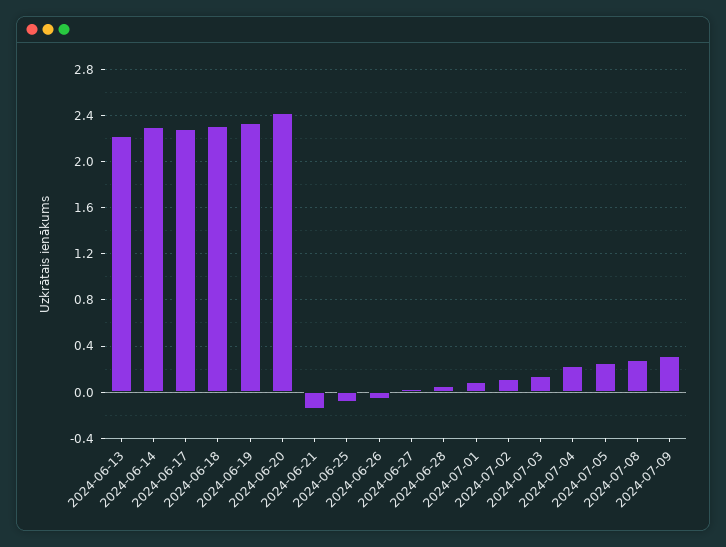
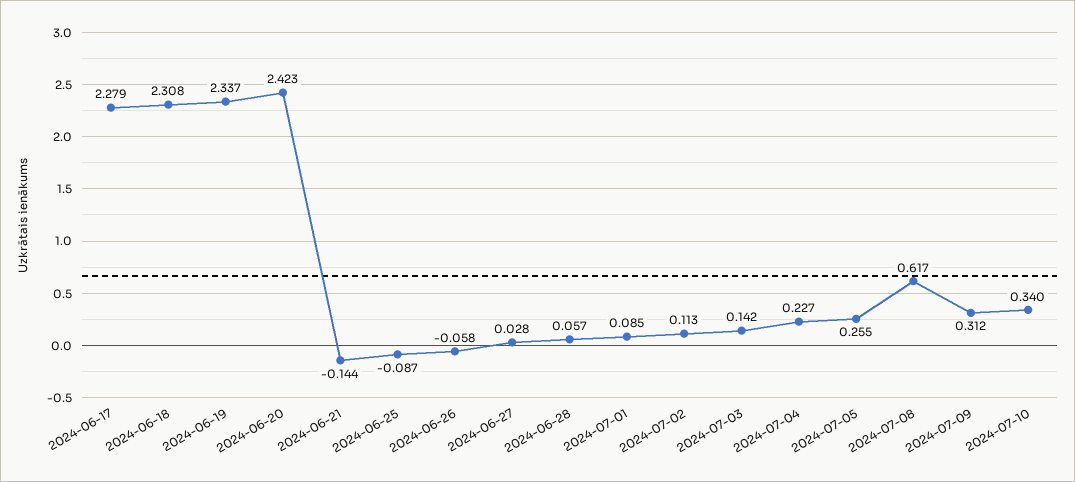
2024-06-13: 2.2 -> none
2024-06-14: 2.3 -> none
2024-07-08: 0.3 -> 0.617
2024-07-10: none -> 0.34

